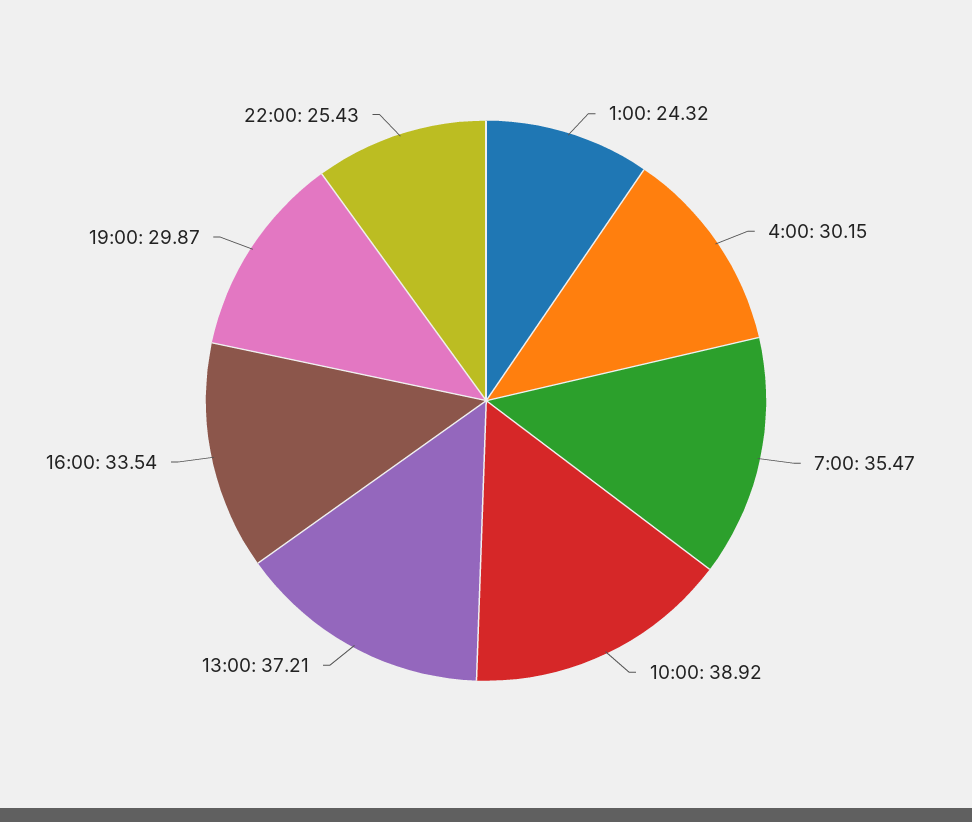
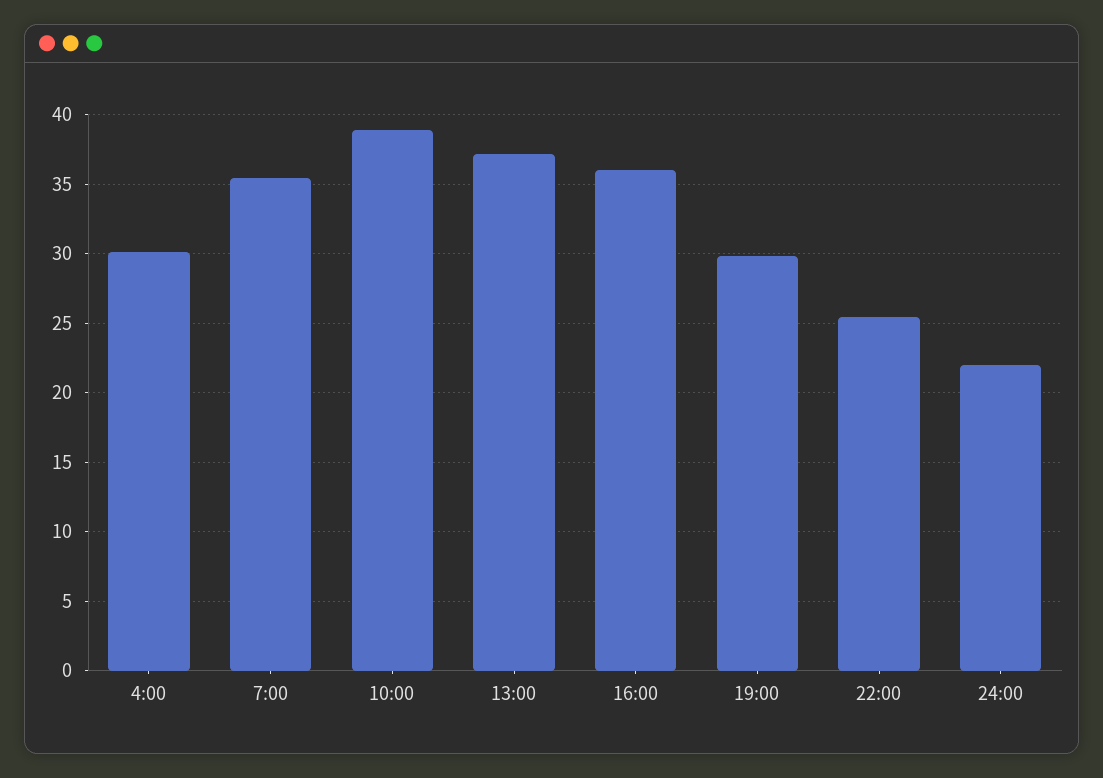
1:00: 24.32 -> none
16:00: 33.54 -> 36
24:00: none -> 22

